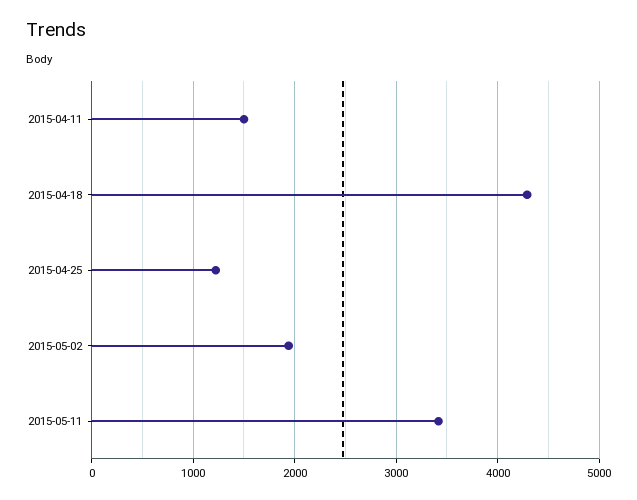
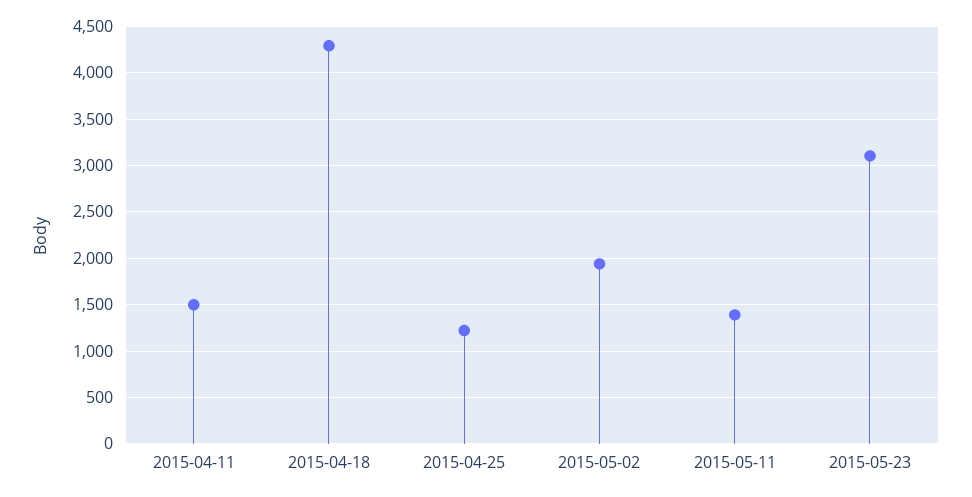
2015-05-11: 3400 -> 1400
2015-05-23: none -> 3100

